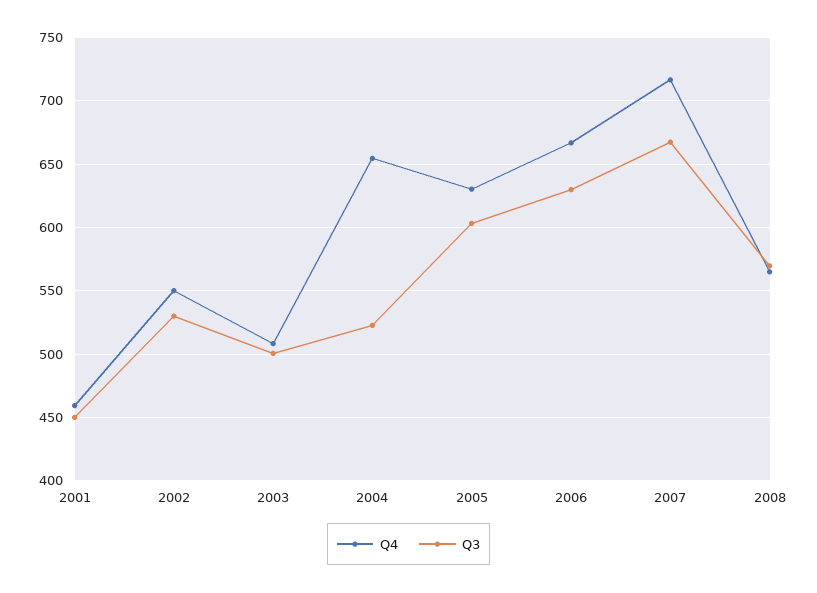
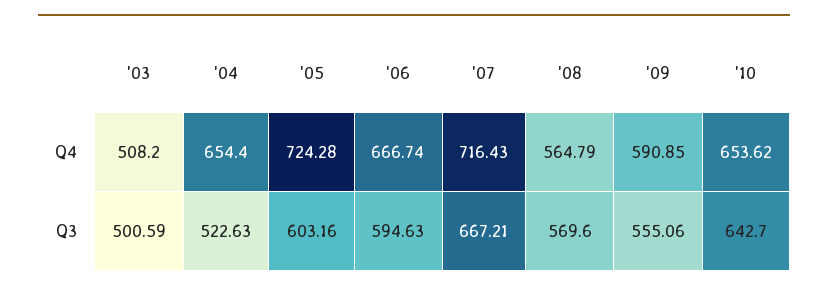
Q4, 2001: 460 -> none
Q3, 2001: 450 -> none
Q4, 2002: 550 -> none
Q3, 2002: 530 -> none
Q4, 2005: 630 -> 724.28
Q3, 2006: 630 -> 594.63
Q4, '09: none -> 590.85
Q4, '10: none -> 653.62
Q3, '09: none -> 555.06
Q3, '10: none -> 642.7

